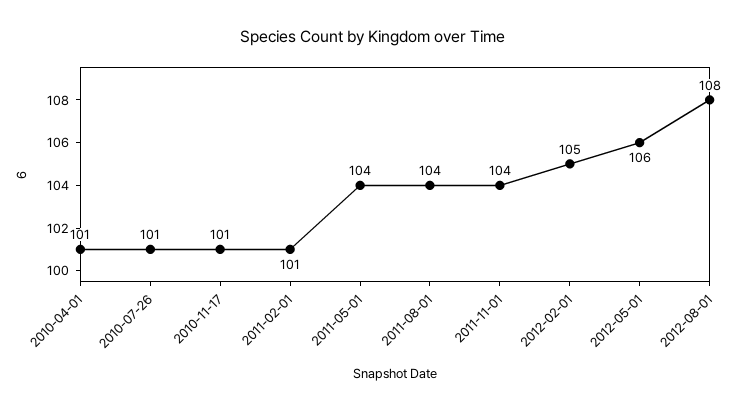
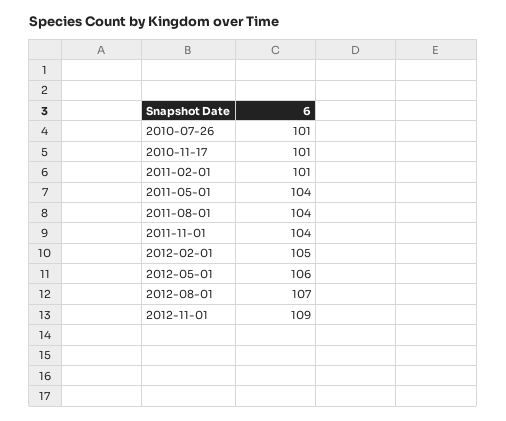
2010-04-01: 101 -> none
2012-08-01: 108 -> 107
2012-11-01: none -> 109

